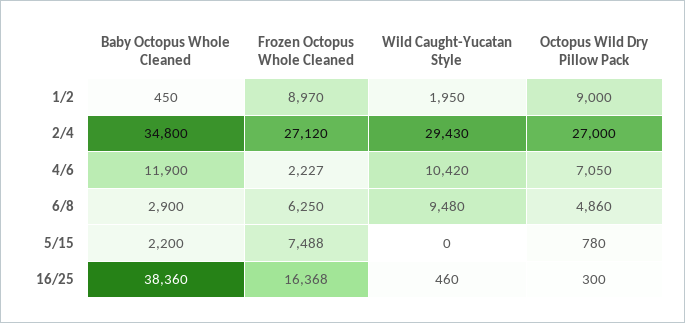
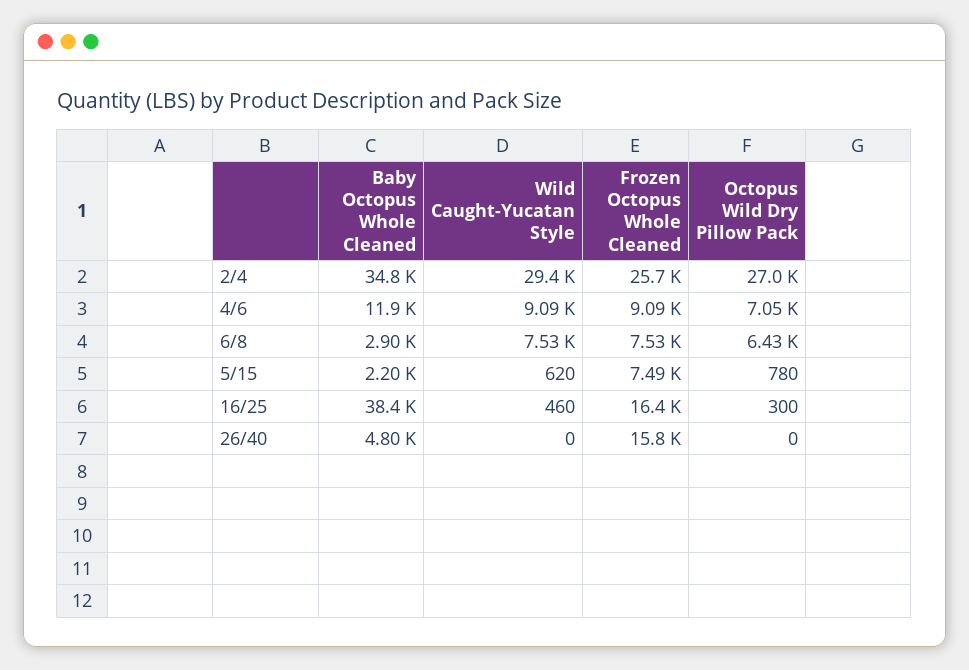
Baby Octopus Whole Cleaned, 1/2: 450 -> none
Frozen Octopus Whole Cleaned, 1/2: 8970 -> none
Wild Caught-Yucatan Style, 1/2: 1950 -> none
Octopus Wild Dry Pillow Pack, 1/2: 9000 -> none
Frozen Octopus Whole Cleaned, 2/4: 27120 -> 25700
Frozen Octopus Whole Cleaned, 4/6: 2227 -> 9090
Wild Caught-Yucatan Style, 4/6: 10420 -> 9090
Frozen Octopus Whole Cleaned, 6/8: 6250 -> 7530
Wild Caught-Yucatan Style, 6/8: 9480 -> 7530
Octopus Wild Dry Pillow Pack, 6/8: 4860 -> 6430
Wild Caught-Yucatan Style, 5/15: 0 -> 620
Baby Octopus Whole Cleaned, 26/40: none -> 4800
Wild Caught-Yucatan Style, 26/40: none -> 0
Frozen Octopus Whole Cleaned, 26/40: none -> 15800
Octopus Wild Dry Pillow Pack, 26/40: none -> 0

